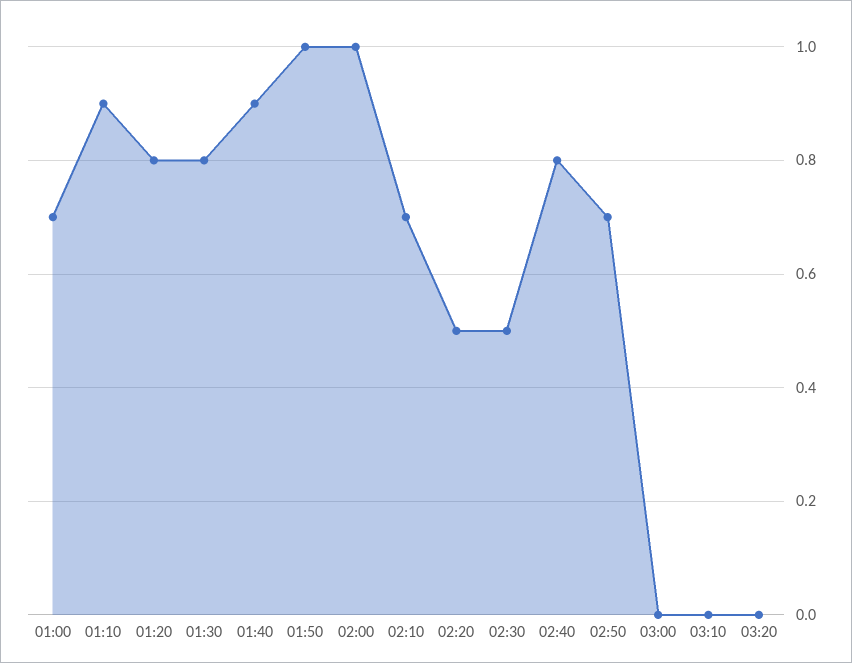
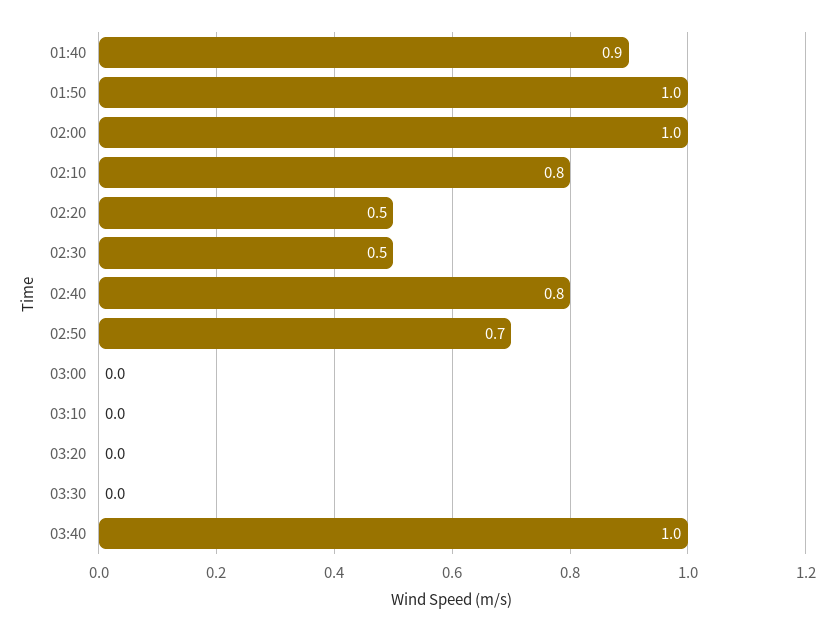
01:00: 0.7 -> none
01:10: 0.9 -> none
01:20: 0.8 -> none
01:30: 0.8 -> none
02:10: 0.7 -> 0.8
03:30: none -> 0
03:40: none -> 1

